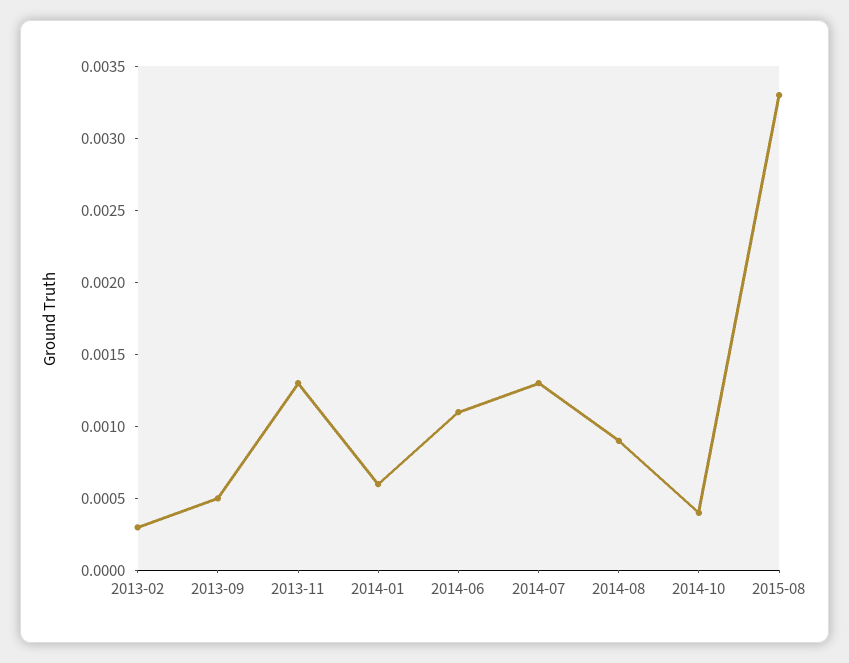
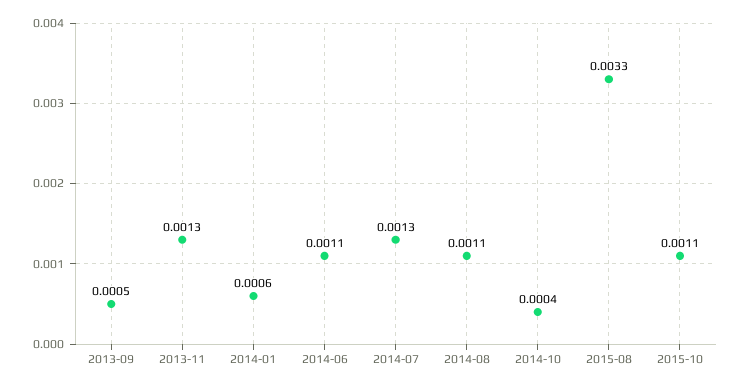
2013-02: 0.0003 -> none
2014-08: 0.0009 -> 0.0011
2015-10: none -> 0.0011

